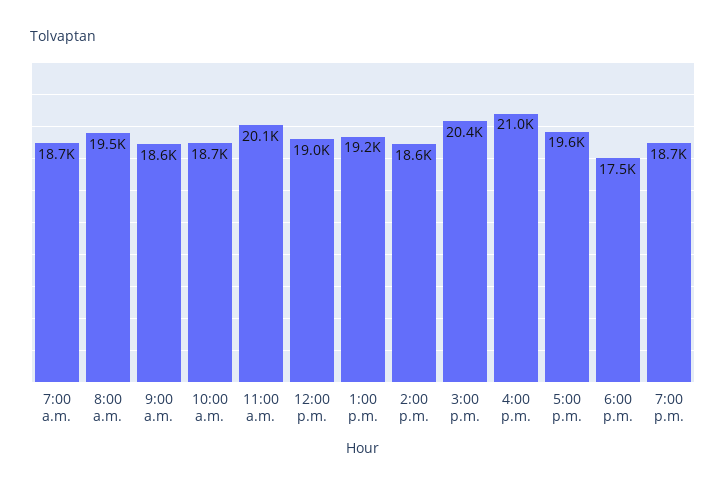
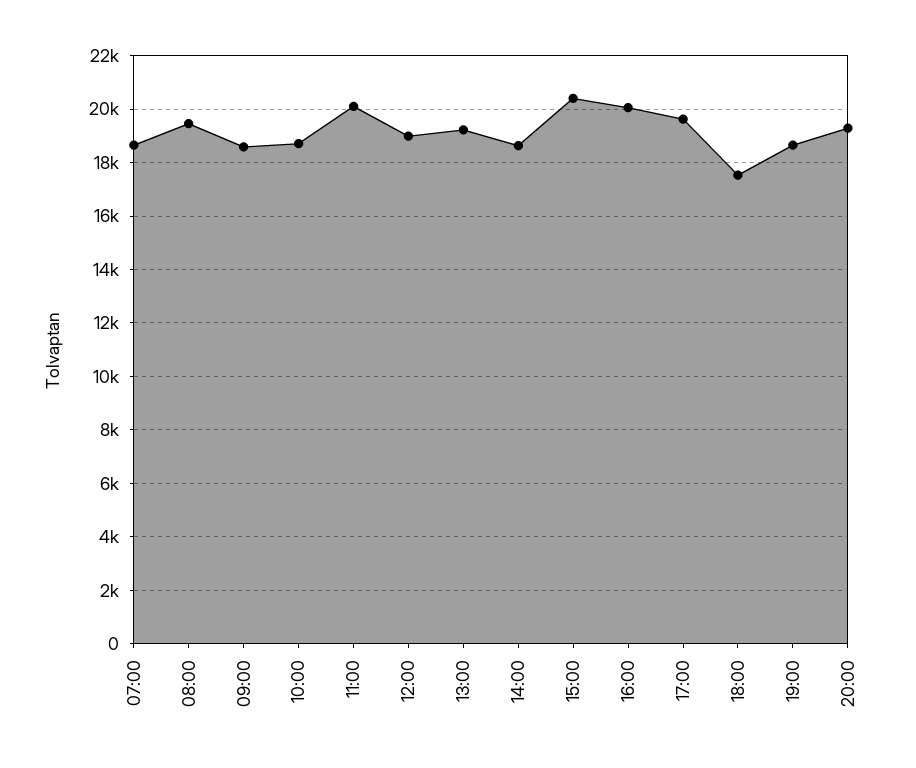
4:00 p.m.: 21000 -> 20000
20:00: none -> 19250

